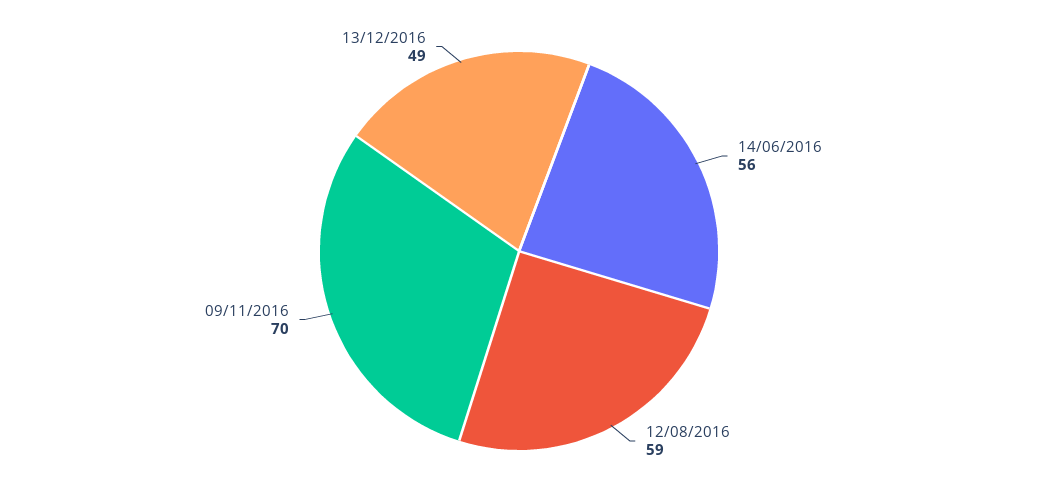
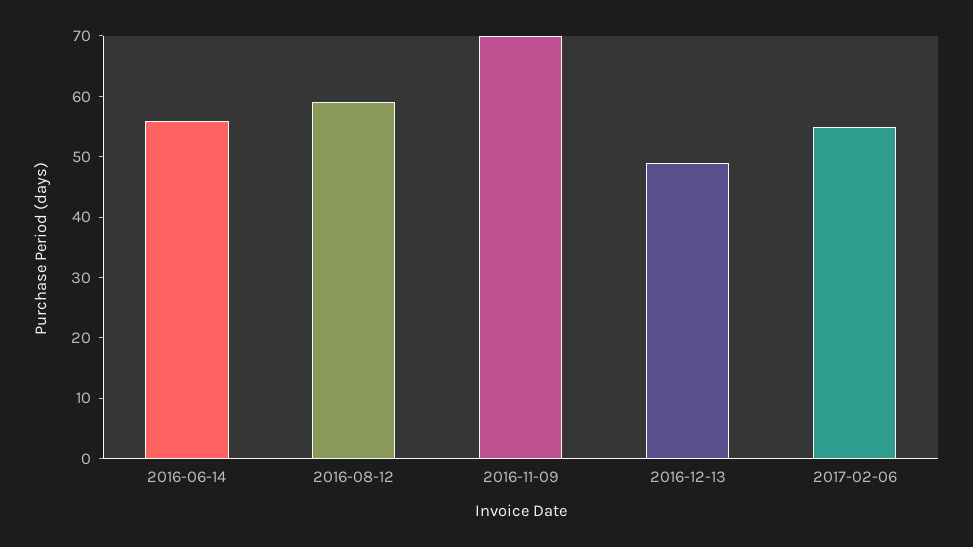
2017-02-06: none -> 55

